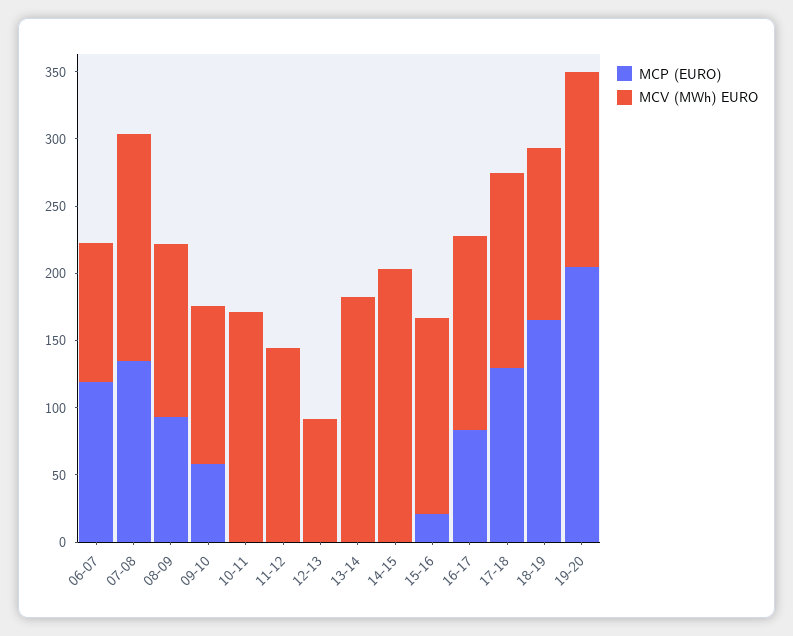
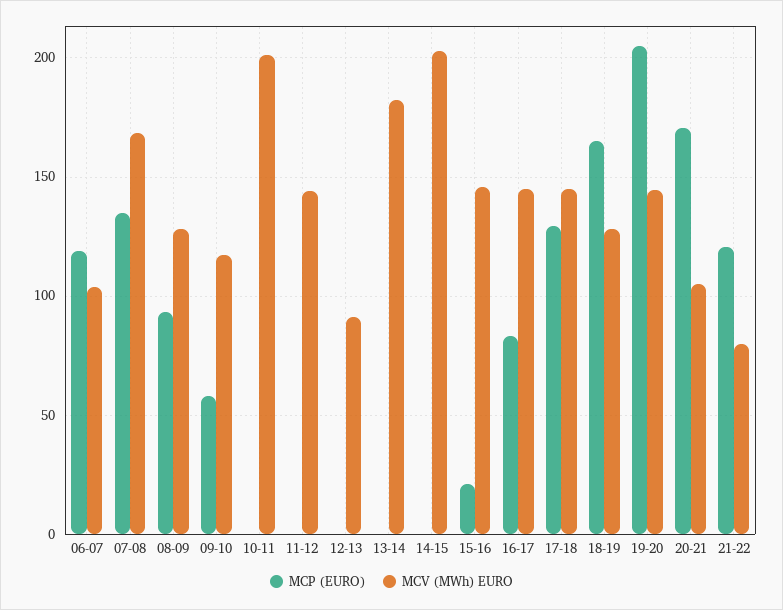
MCV (MWh) EURO, 10-11: 170 -> 200
MCP (EURO), 20-21: none -> 170
MCV (MWh) EURO, 20-21: none -> 105
MCP (EURO), 21-22: none -> 120
MCV (MWh) EURO, 21-22: none -> 80

